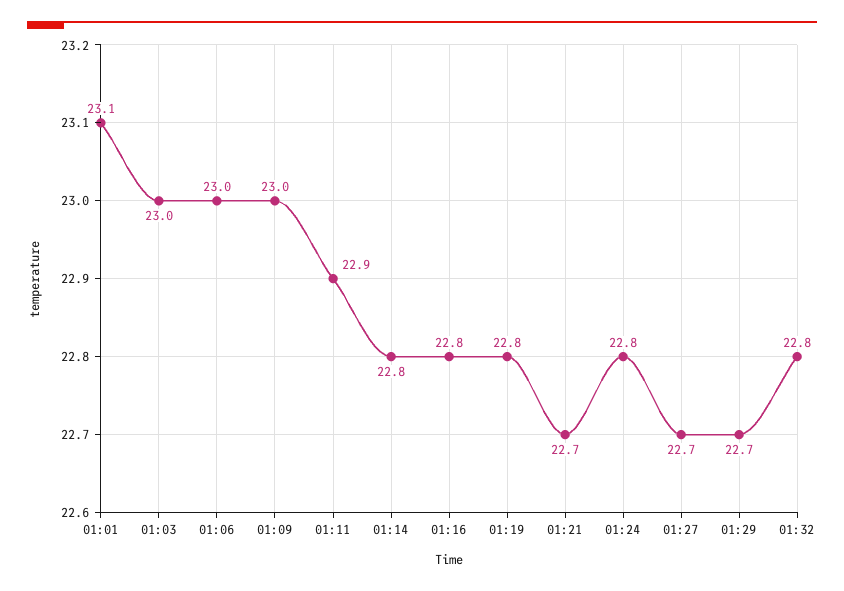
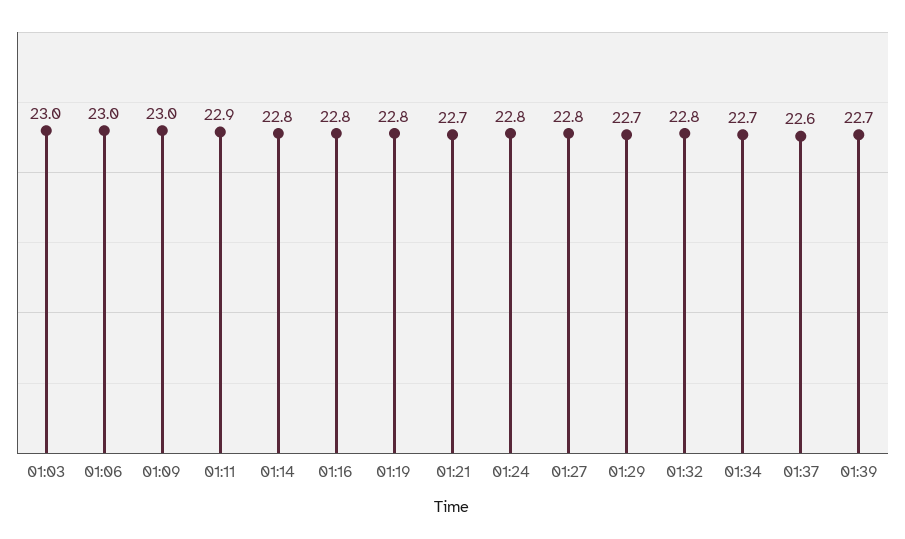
01:01: 23.1 -> none
01:27: 22.7 -> 22.8
01:34: none -> 22.7
01:37: none -> 22.6
01:39: none -> 22.7

